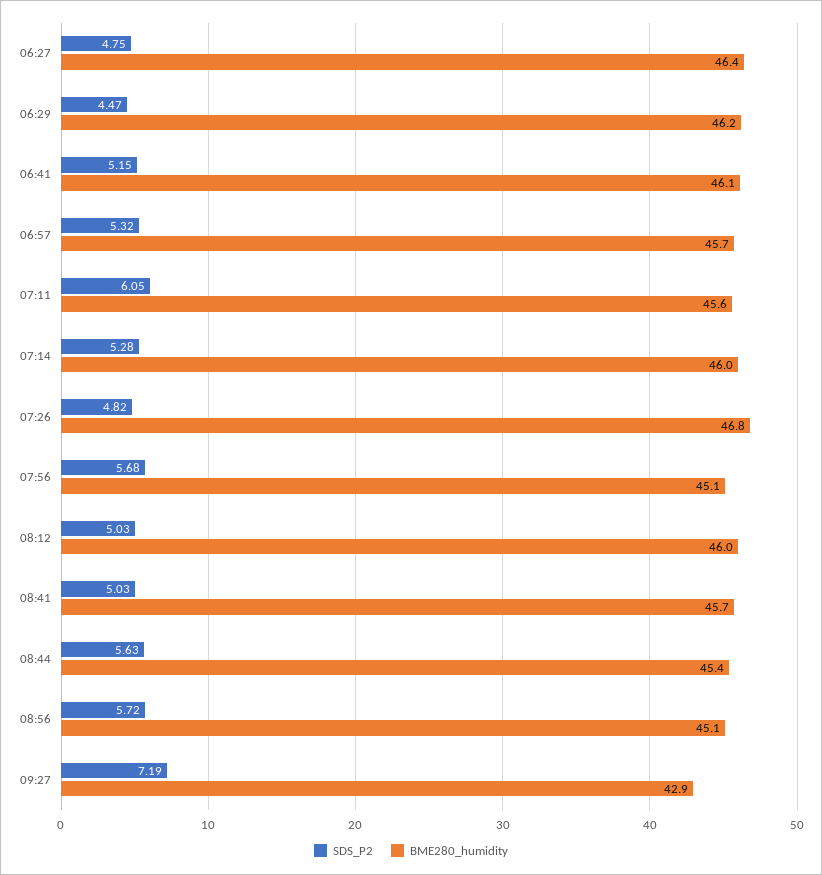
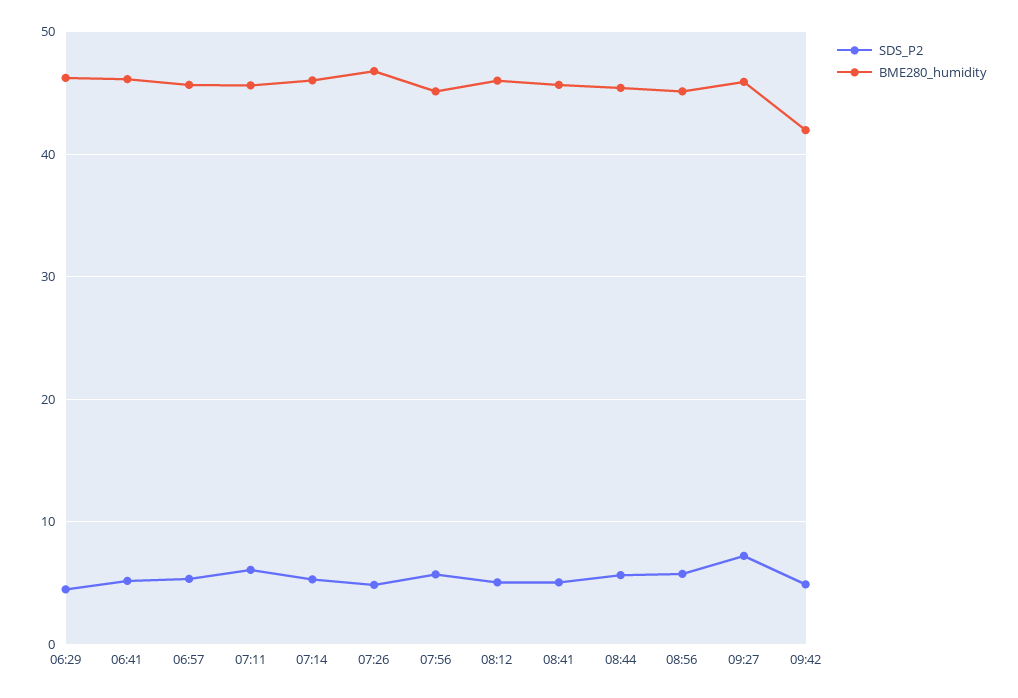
SDS_P2, 06:27: 4.75 -> none
BME280_humidity, 06:27: 46.4 -> none
BME280_humidity, 09:27: 42.9 -> 46
SDS_P2, 09:42: none -> 5
BME280_humidity, 09:42: none -> 42

